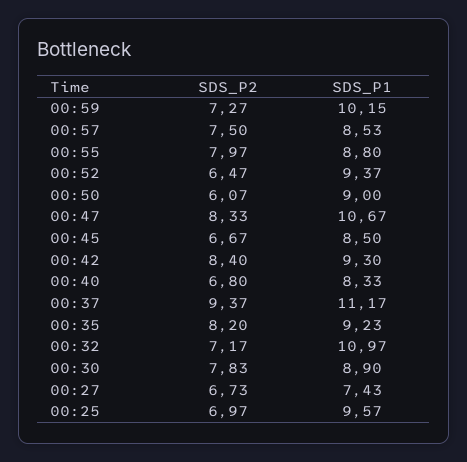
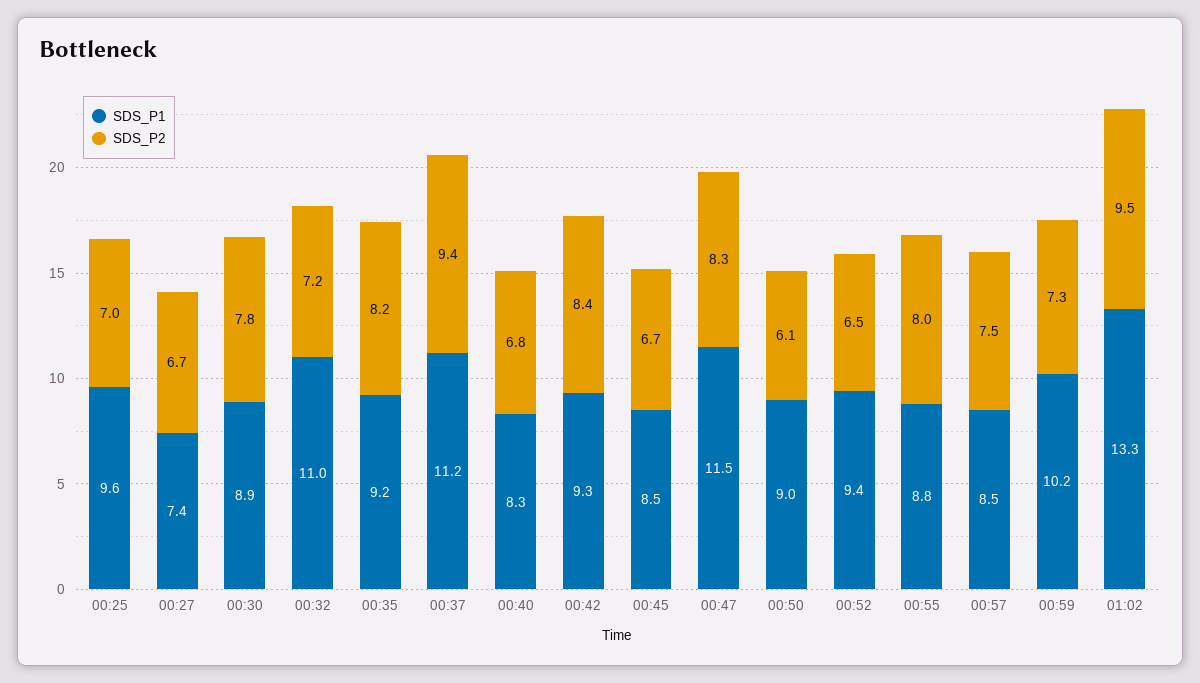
SDS_P1, 00:47: 10.67 -> 11.5
SDS_P1, 01:02: none -> 13.3
SDS_P2, 01:02: none -> 9.5

